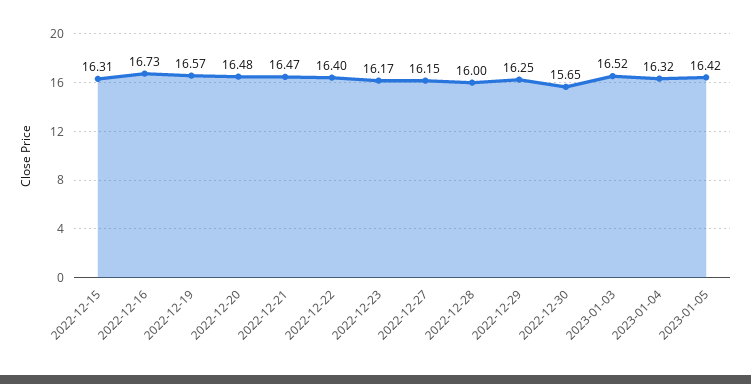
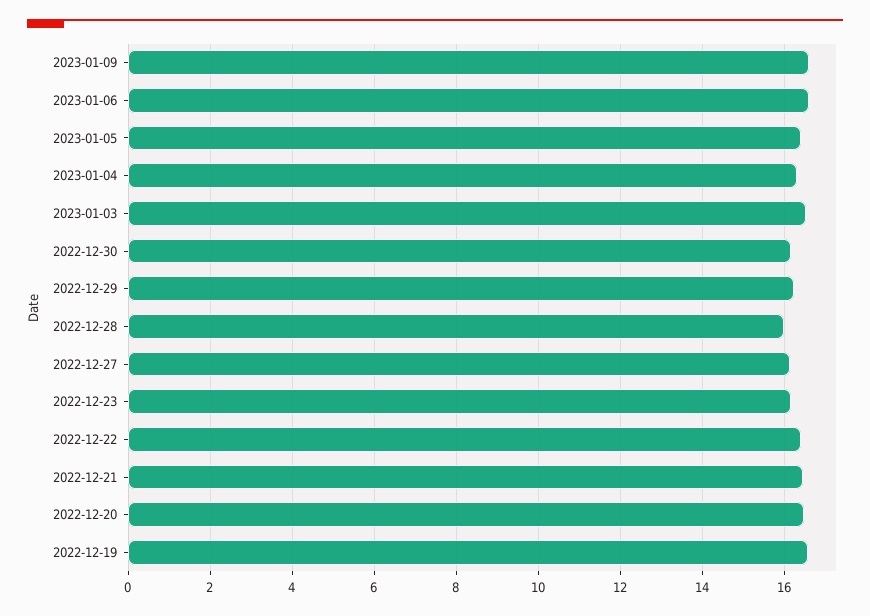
2022-12-15: 16.31 -> none
2022-12-16: 16.73 -> none
2022-12-30: 15.65 -> 16.2
2023-01-09: none -> 16.6
2023-01-06: none -> 16.6

